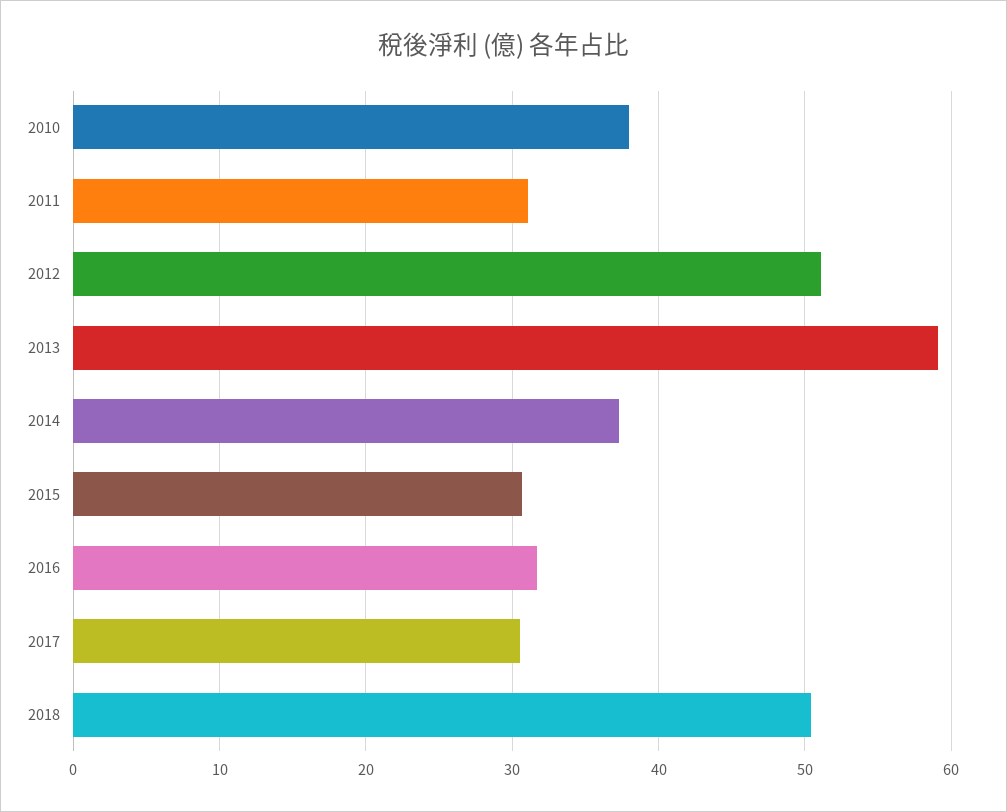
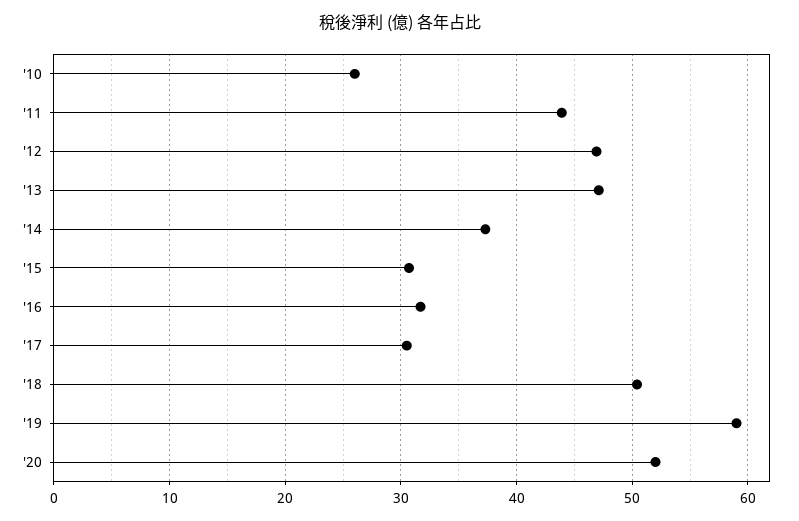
2010: 38 -> 26
2011: 31 -> 44
2012: 51 -> 47
2013: 59 -> 47
'19: none -> 59
'20: none -> 52

